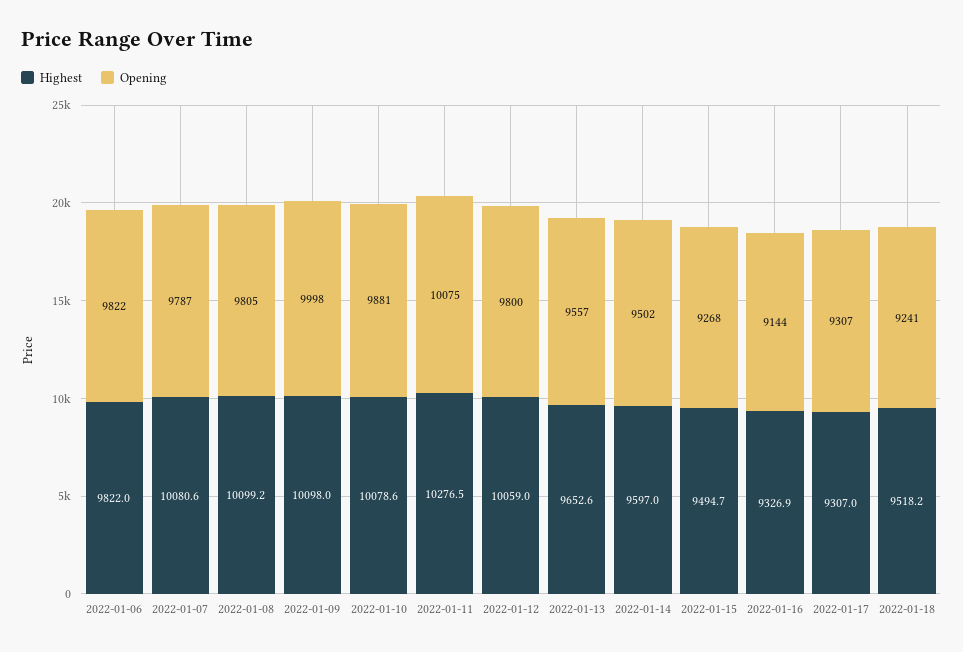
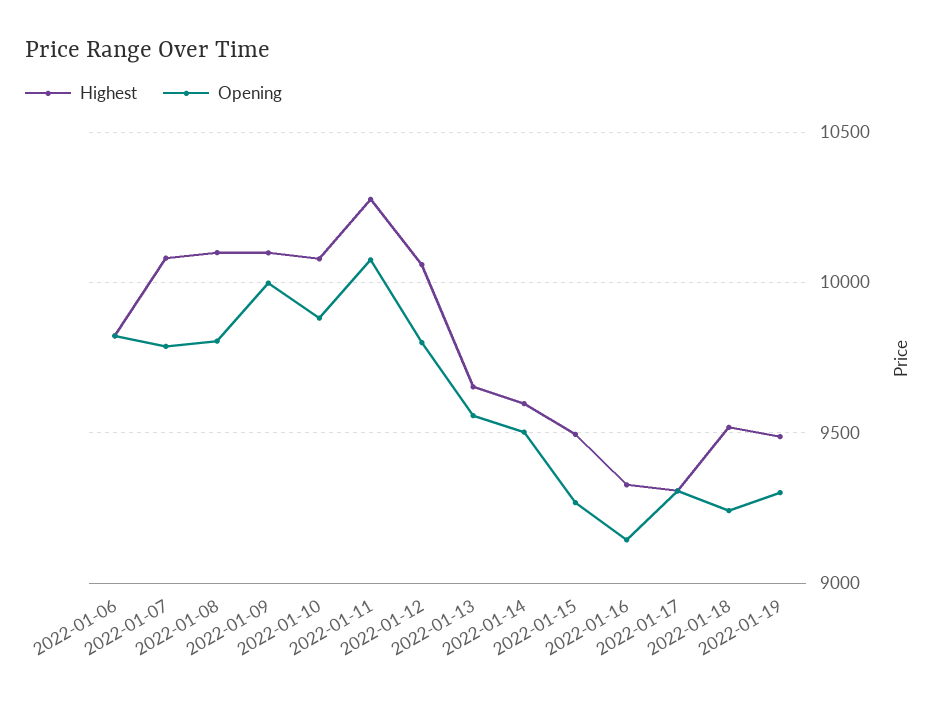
Highest, 2022-01-19: none -> 9500
Opening, 2022-01-19: none -> 9300

